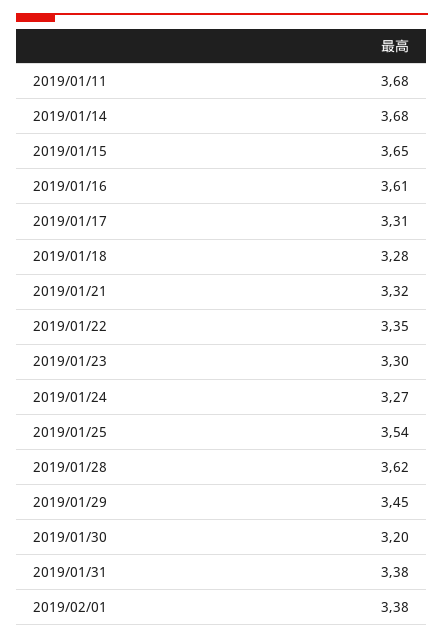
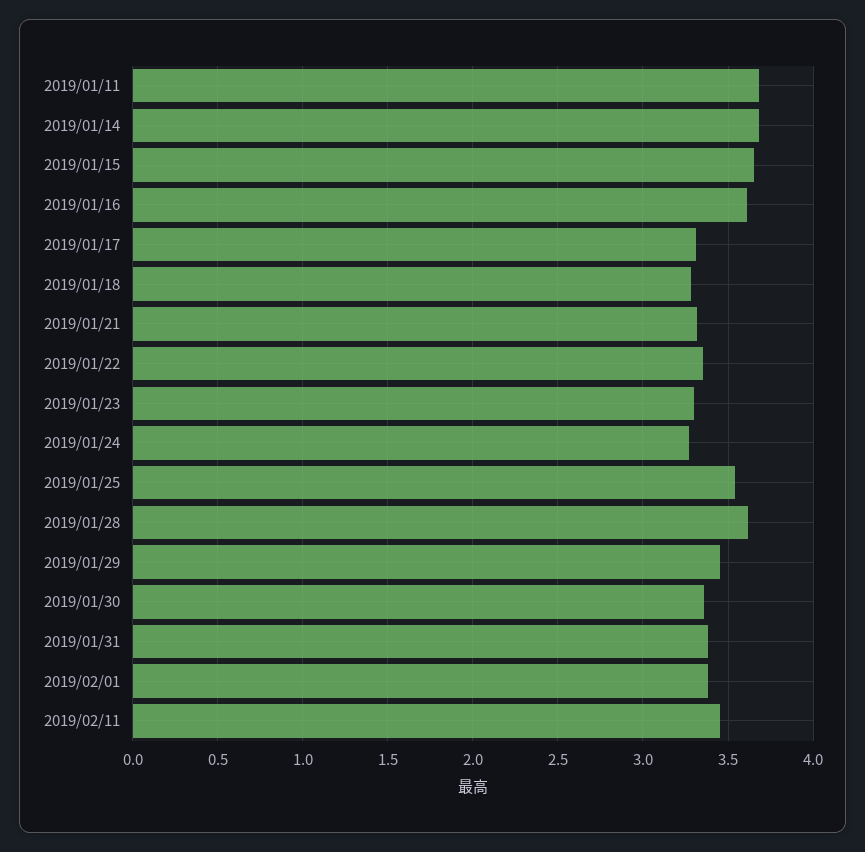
2019/01/30: 3.2 -> 3.35
2019/02/11: none -> 3.45

